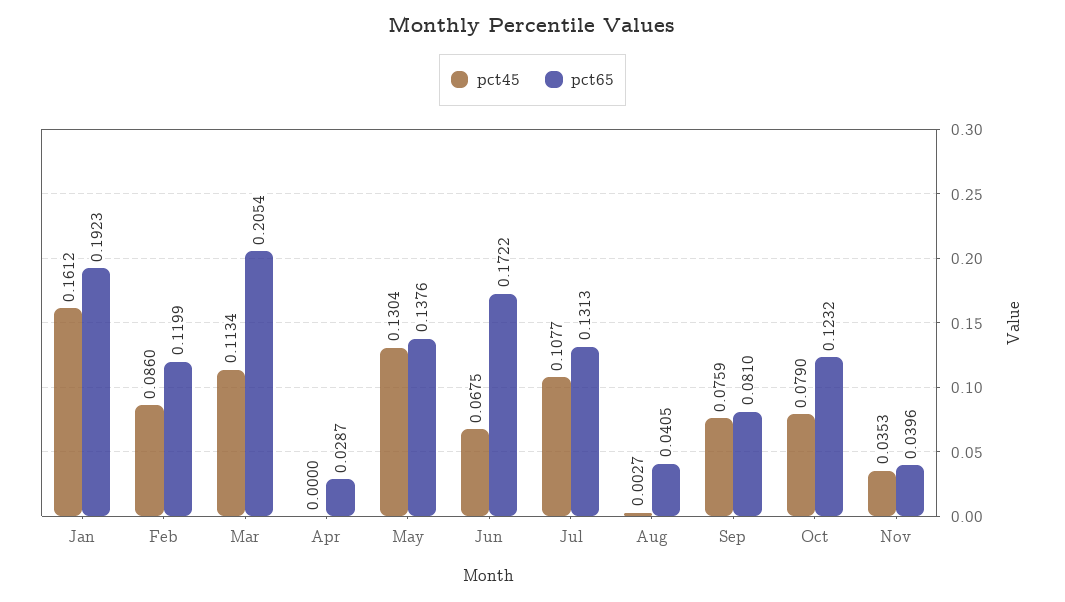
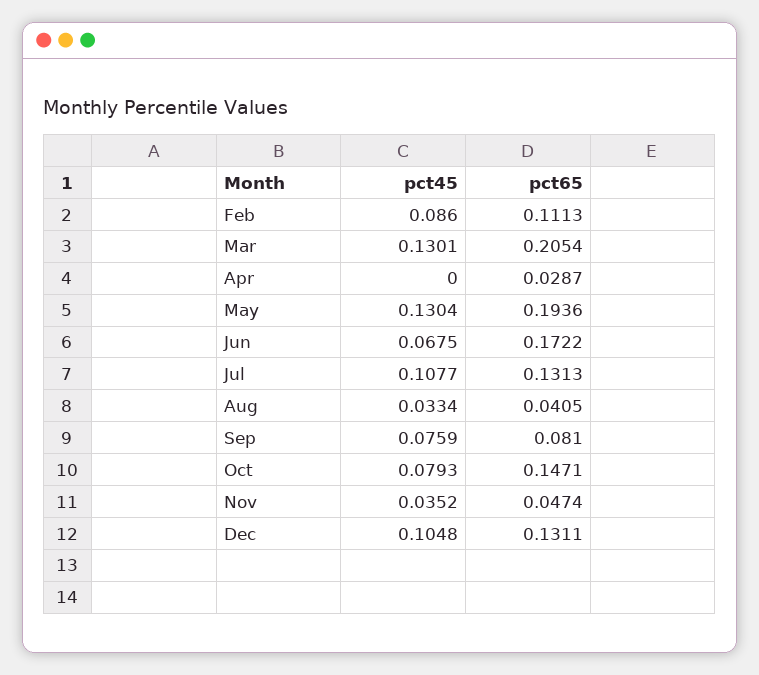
pct45, Jan: 0.1612 -> none
pct65, Jan: 0.1923 -> none
pct65, Feb: 0.1199 -> 0.1113
pct45, Mar: 0.1134 -> 0.1301
pct65, May: 0.1376 -> 0.1936
pct45, Aug: 0.0027 -> 0.0334
pct45, Oct: 0.079 -> 0.0793
pct65, Oct: 0.1232 -> 0.1471
pct45, Nov: 0.0353 -> 0.0352
pct65, Nov: 0.0396 -> 0.0474
pct45, Dec: none -> 0.1048
pct65, Dec: none -> 0.1311

